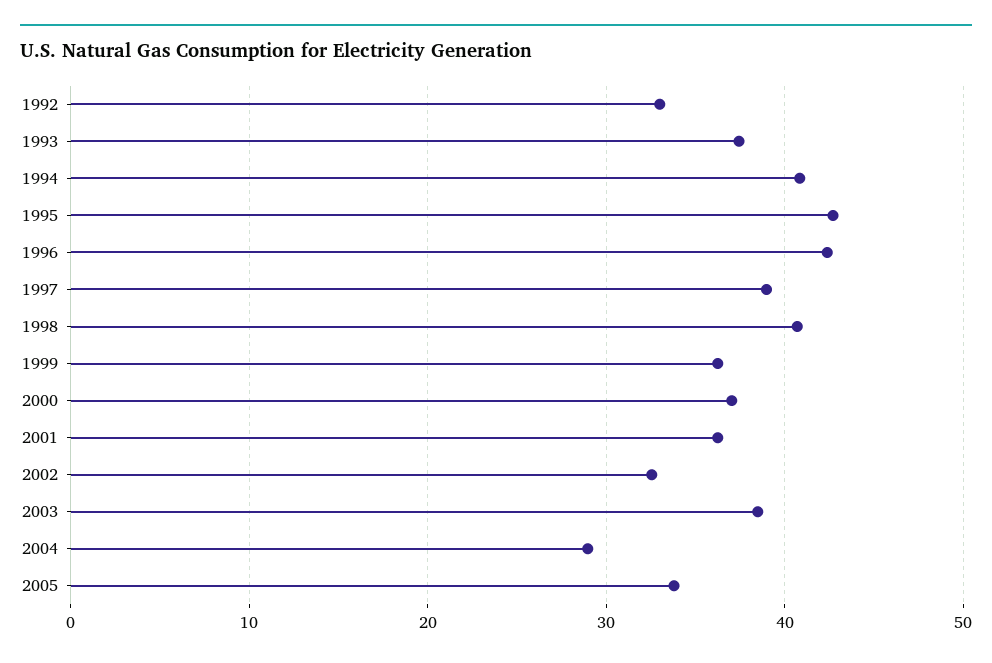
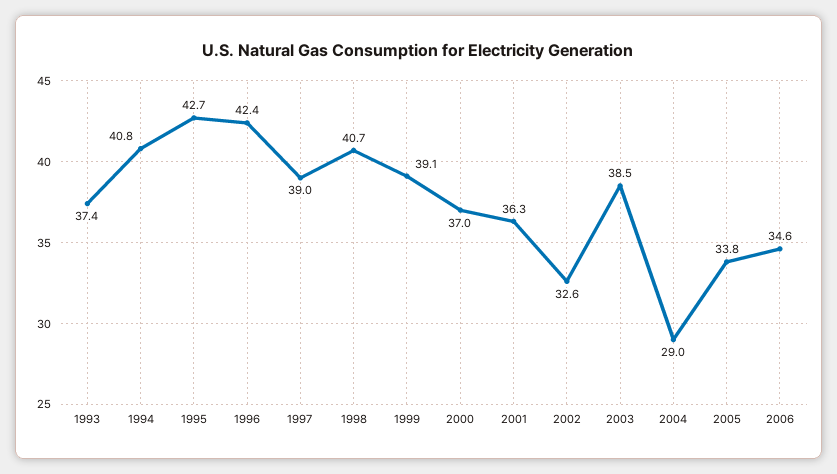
1992: 33 -> none
1999: 36 -> 39.1
2006: none -> 34.6

